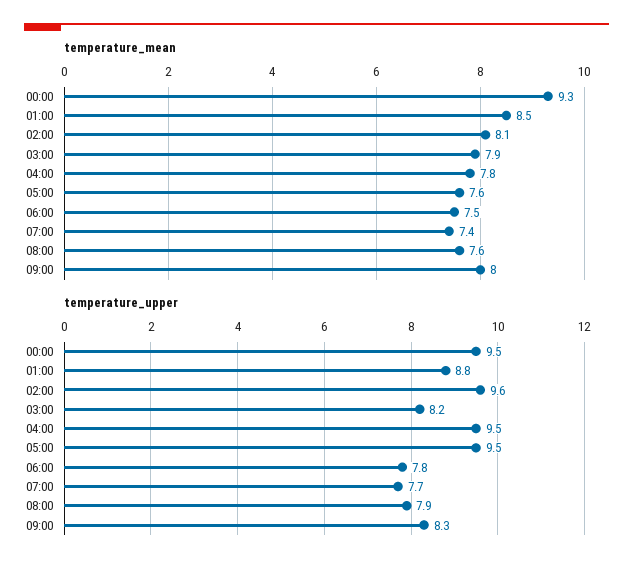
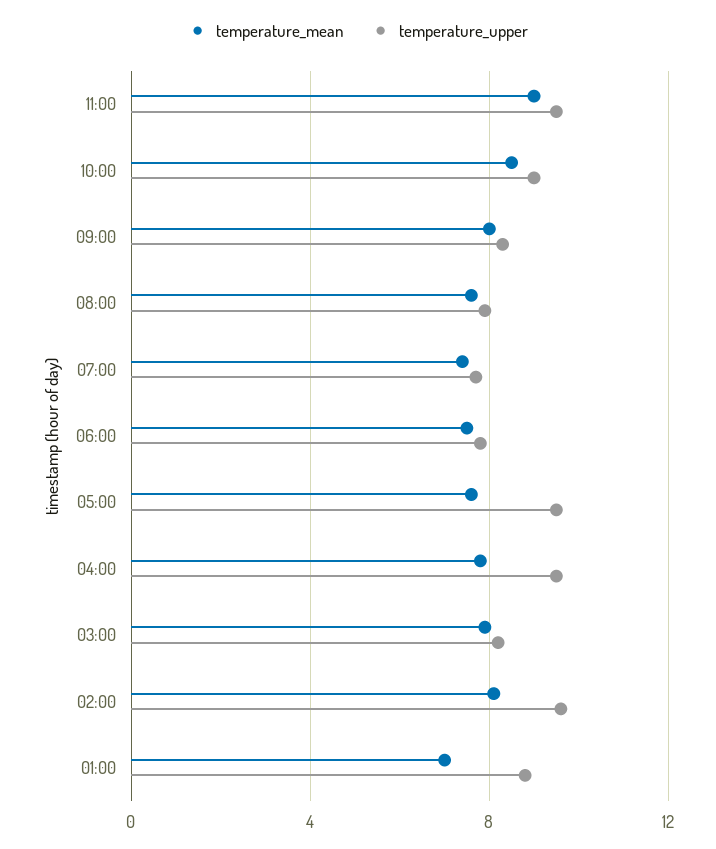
temperature_mean, 00:00: 9.3 -> none
temperature_mean, 01:00: 8.5 -> 7
temperature_upper, 00:00: 9.5 -> none
temperature_mean, 11:00: none -> 9
temperature_upper, 11:00: none -> 9.5
temperature_mean, 10:00: none -> 8.5
temperature_upper, 10:00: none -> 9

